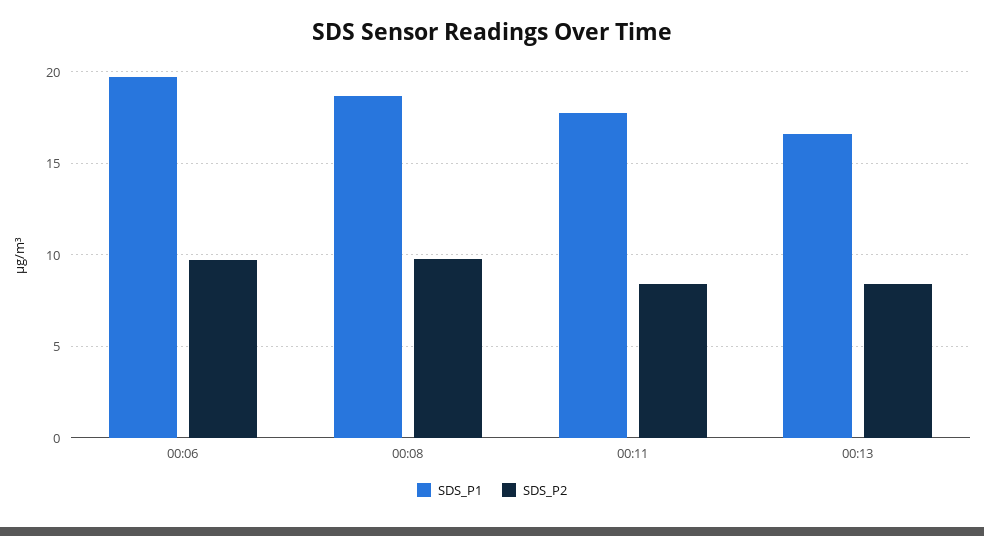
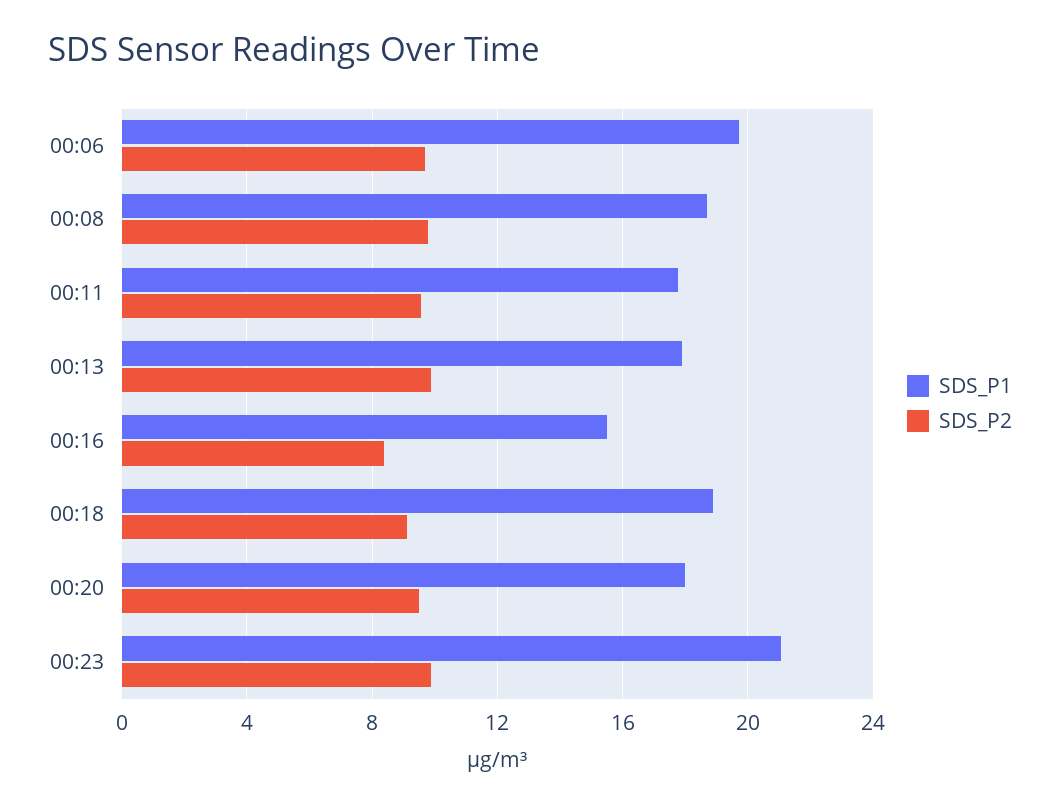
SDS_P2, 00:11: 8.5 -> 9.5
SDS_P1, 00:13: 16.5 -> 18
SDS_P2, 00:13: 8.5 -> 10
SDS_P1, 00:16: none -> 15.5
SDS_P2, 00:16: none -> 8.5
SDS_P1, 00:18: none -> 19
SDS_P2, 00:18: none -> 9
SDS_P1, 00:20: none -> 18
SDS_P2, 00:20: none -> 9.5
SDS_P1, 00:23: none -> 21
SDS_P2, 00:23: none -> 10

